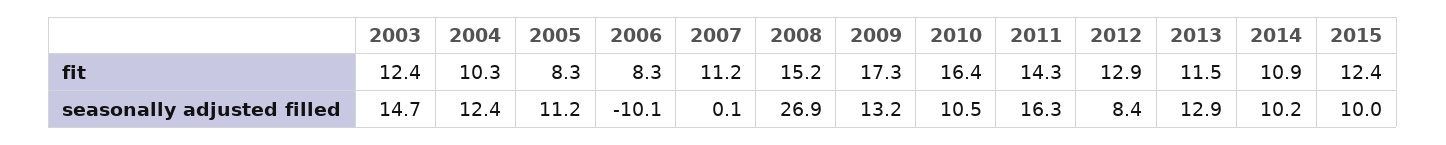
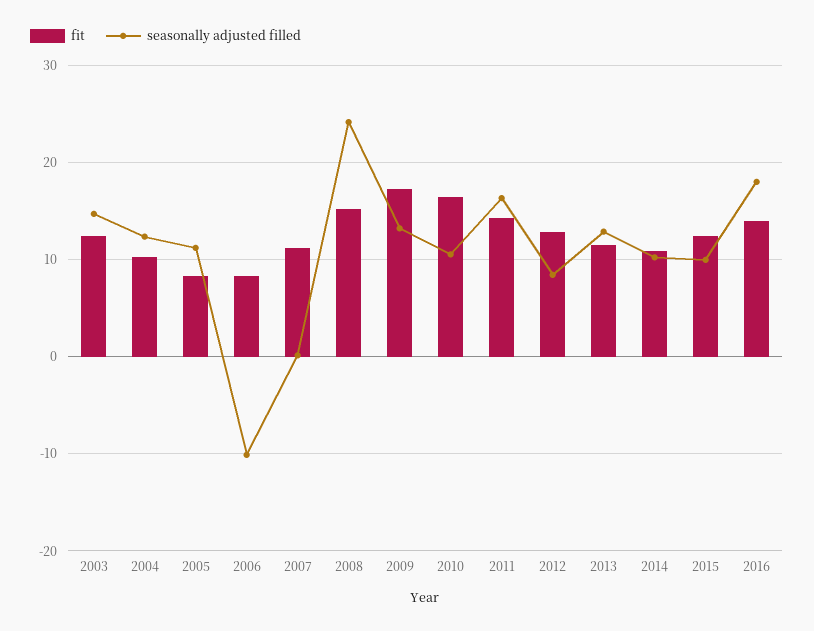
seasonally adjusted filled, 2008: 26.9 -> 24
fit, 2016: none -> 14
seasonally adjusted filled, 2016: none -> 18

